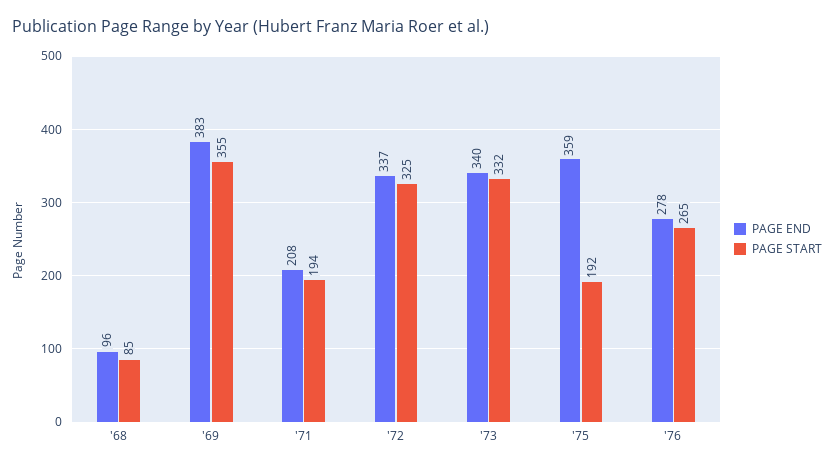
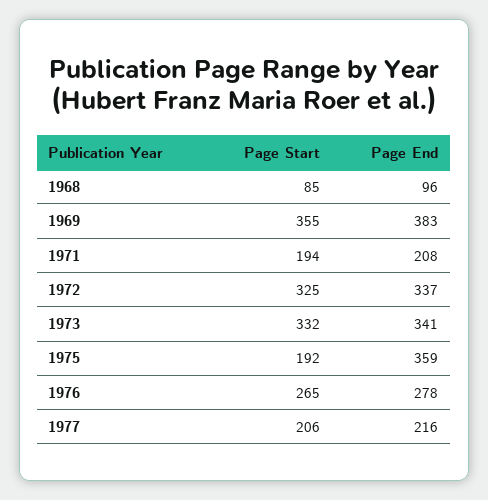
PAGE END, '73: 340 -> 341
PAGE START, 1977: none -> 206
PAGE END, 1977: none -> 216

